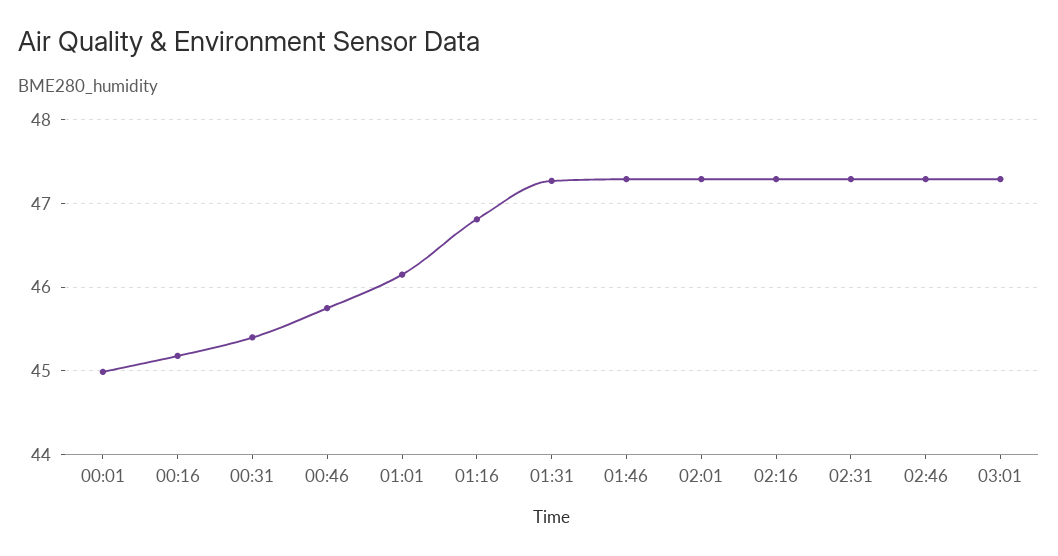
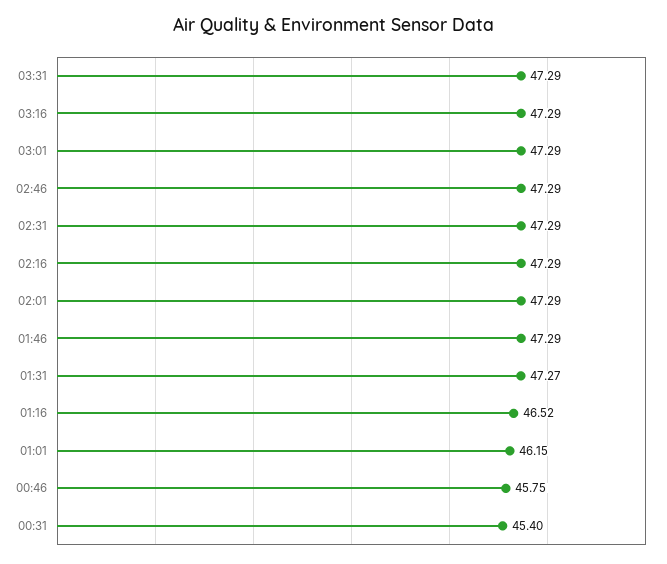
00:01: 45 -> none
00:16: 45.2 -> none
01:16: 46.8 -> 46.52
03:31: none -> 47.29
03:16: none -> 47.29

